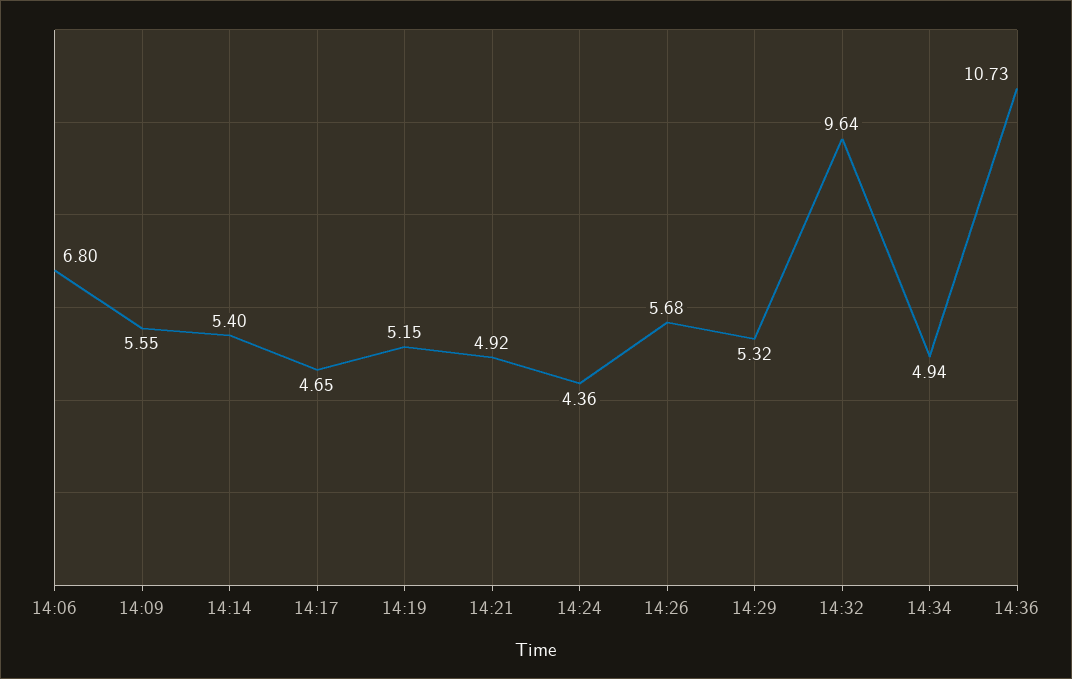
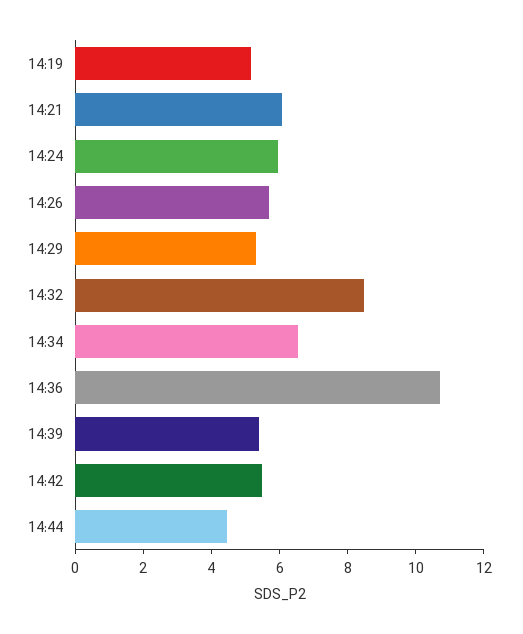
14:06: 6.8 -> none
14:09: 5.55 -> none
14:14: 5.4 -> none
14:17: 4.65 -> none
14:21: 4.92 -> 6
14:24: 4.36 -> 6
14:32: 9.64 -> 8.5
14:34: 4.94 -> 6.5
14:39: none -> 5.5
14:42: none -> 5.5
14:44: none -> 4.5

